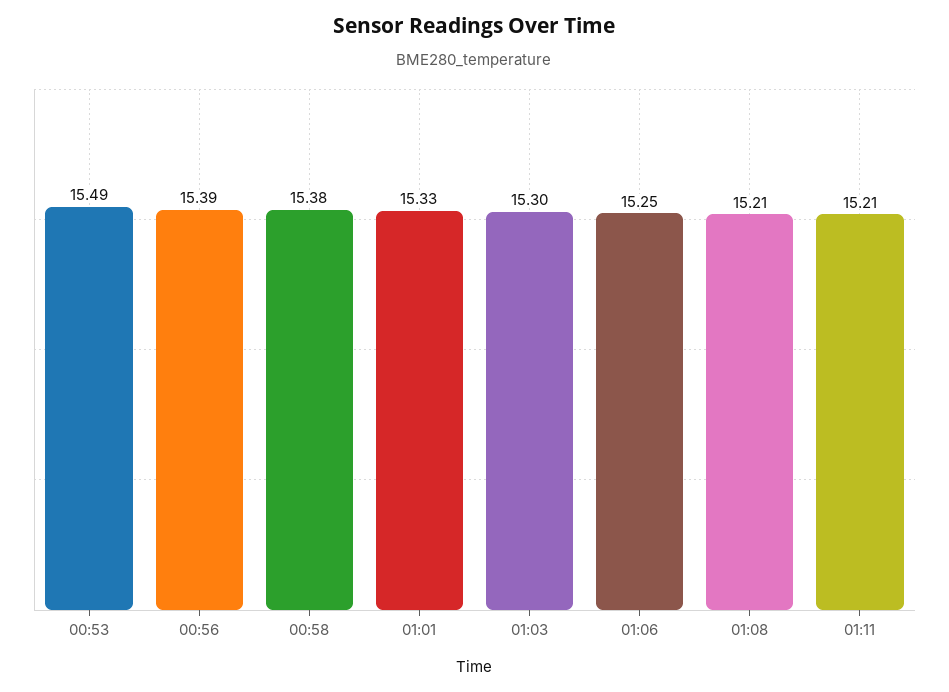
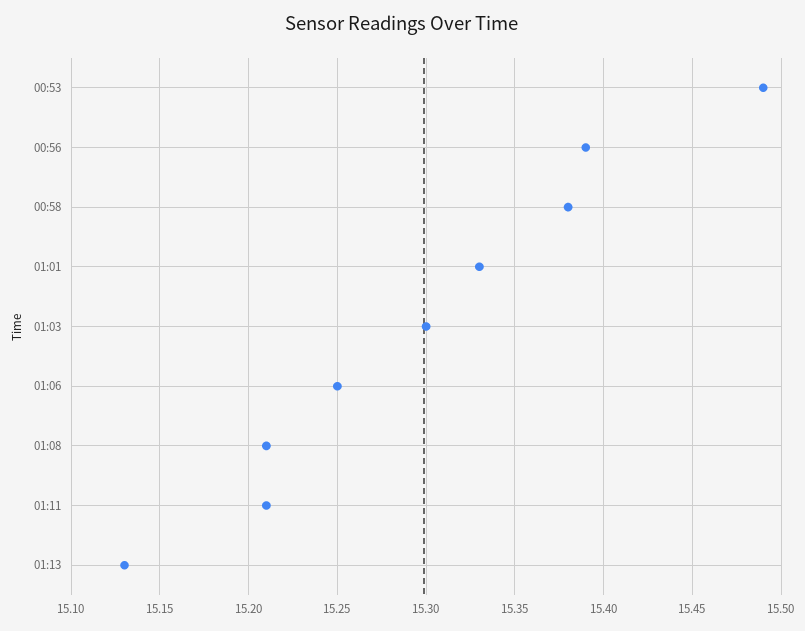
01:13: none -> 15.13

